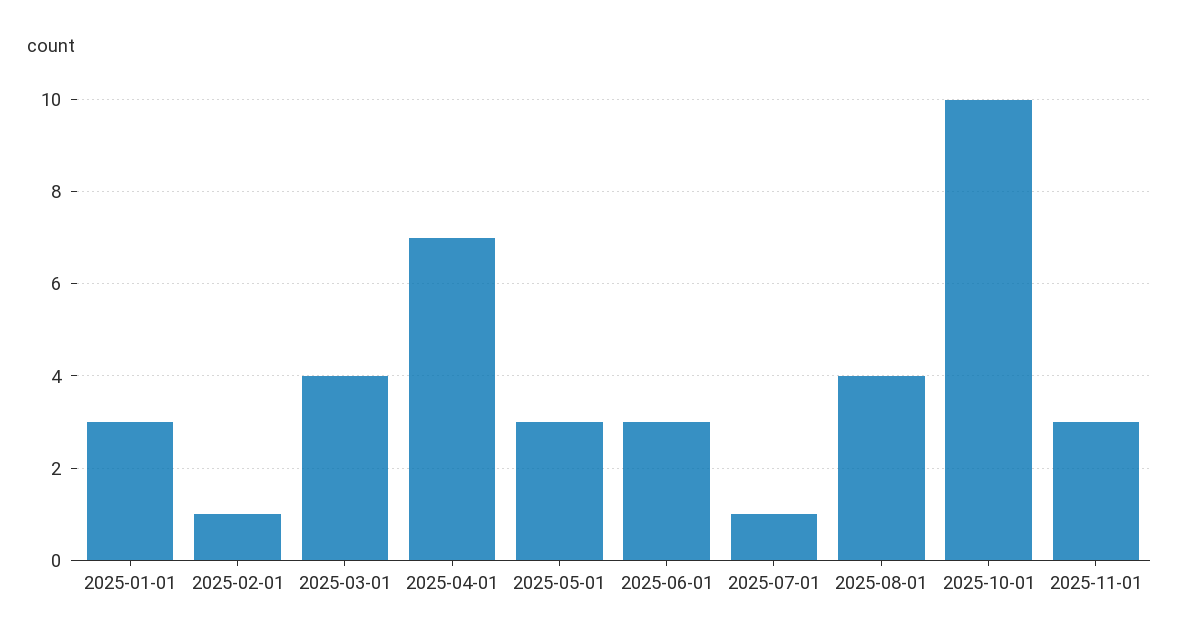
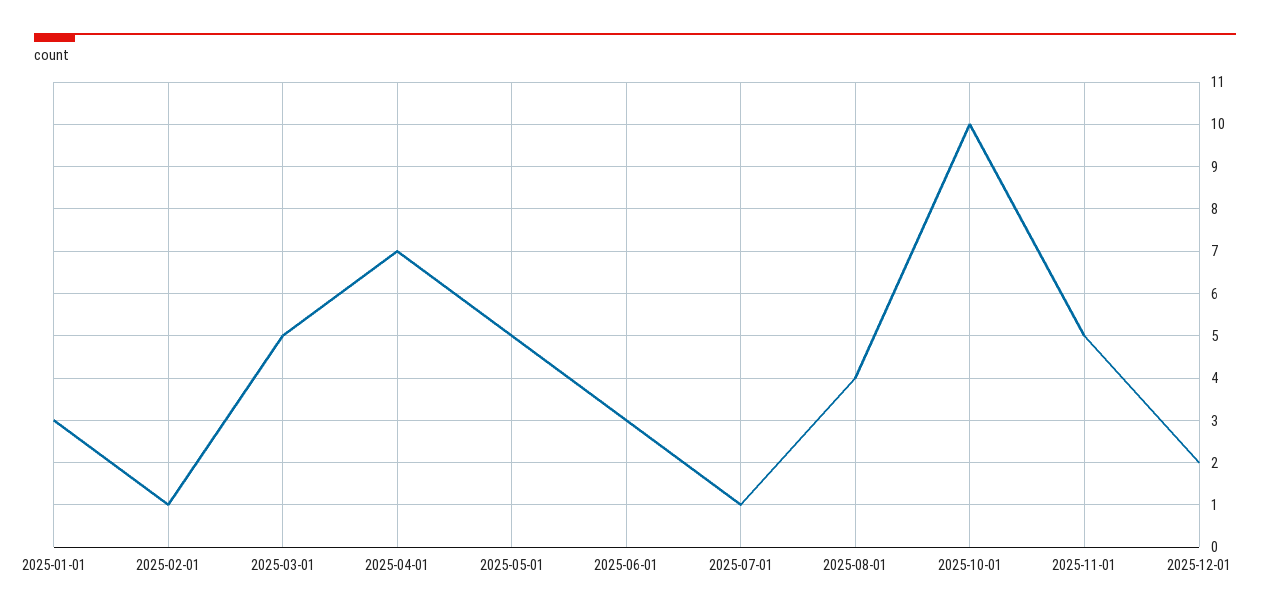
2025-03-01: 4 -> 5
2025-05-01: 3 -> 5
2025-11-01: 3 -> 5
2025-12-01: none -> 2

